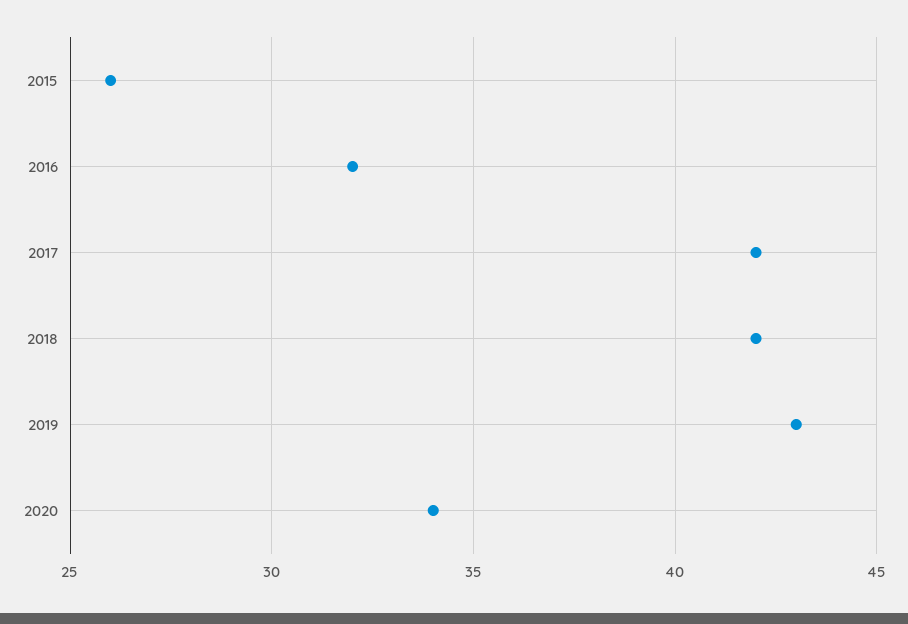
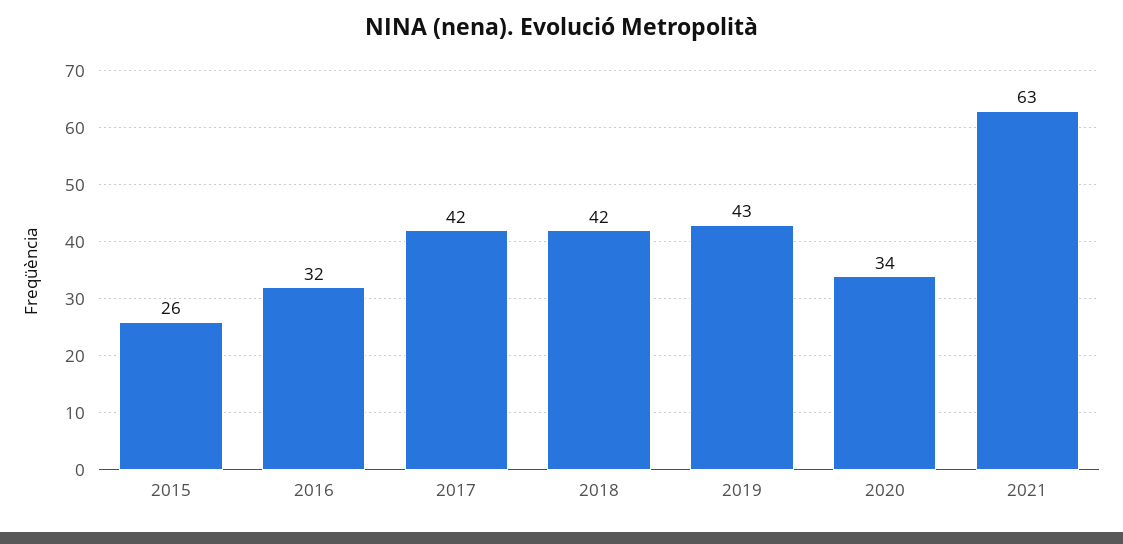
2021: none -> 63

